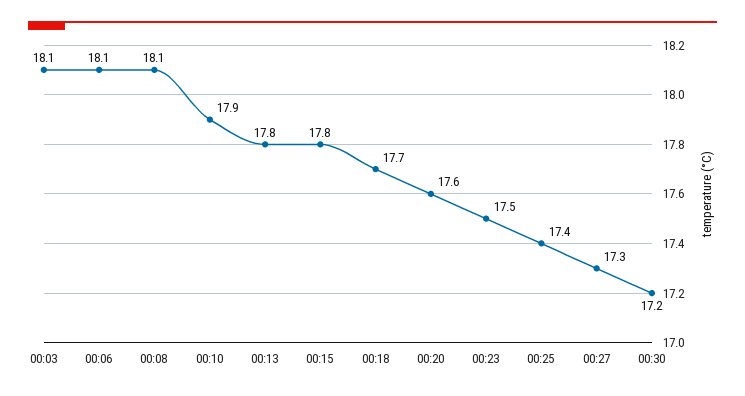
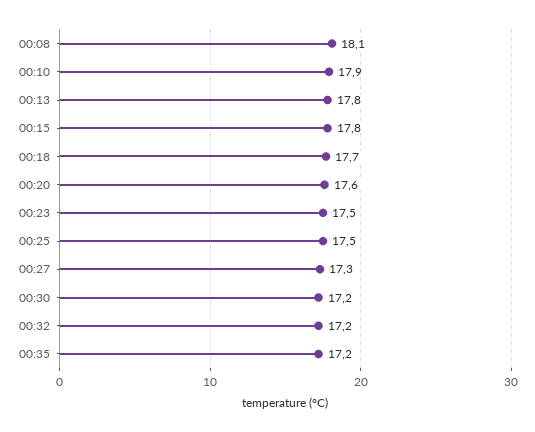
00:03: 18.1 -> none
00:06: 18.1 -> none
00:25: 17.4 -> 17.5
00:32: none -> 17.2
00:35: none -> 17.2

